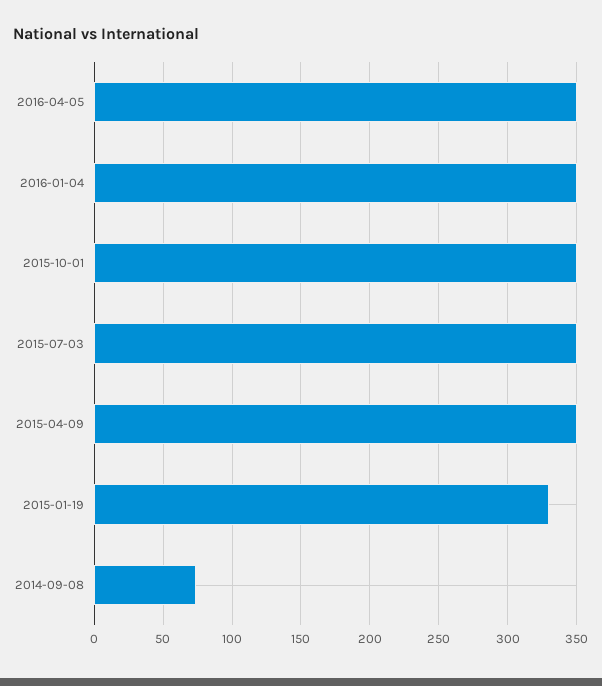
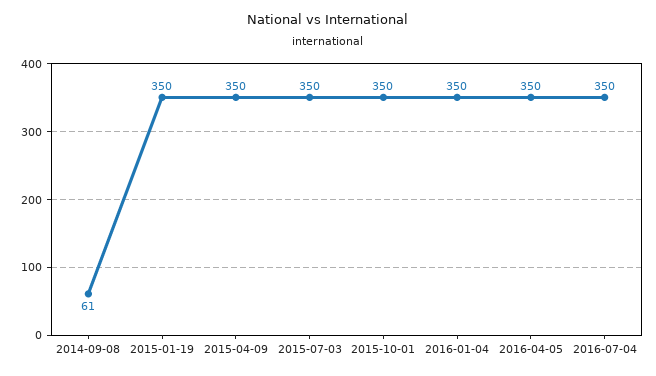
2015-01-19: 330 -> 350
2014-09-08: 75 -> 61
2016-07-04: none -> 350

